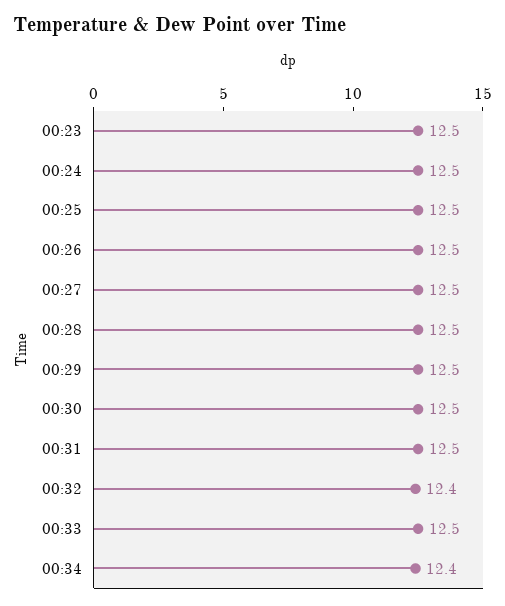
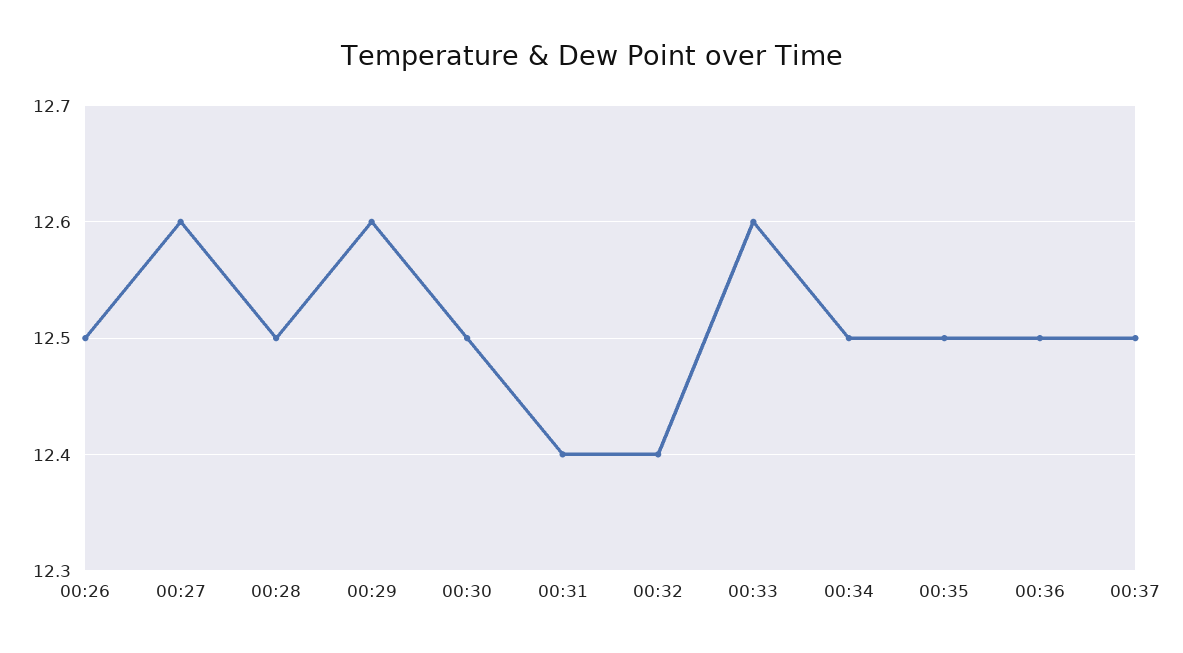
00:23: 12.5 -> none
00:24: 12.5 -> none
00:25: 12.5 -> none
00:27: 12.5 -> 12.6
00:29: 12.5 -> 12.6
00:31: 12.5 -> 12.4
00:33: 12.5 -> 12.6
00:34: 12.4 -> 12.5
00:35: none -> 12.5
00:36: none -> 12.5
00:37: none -> 12.5

